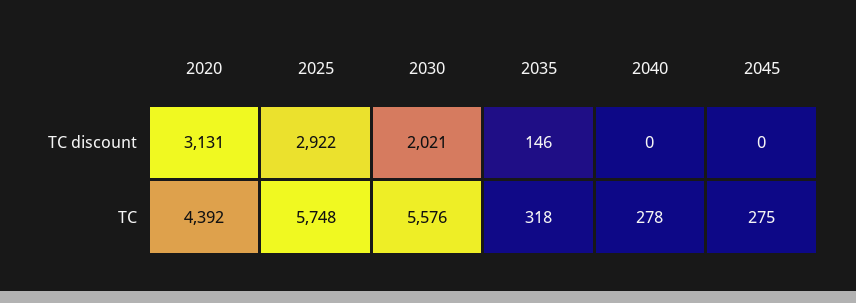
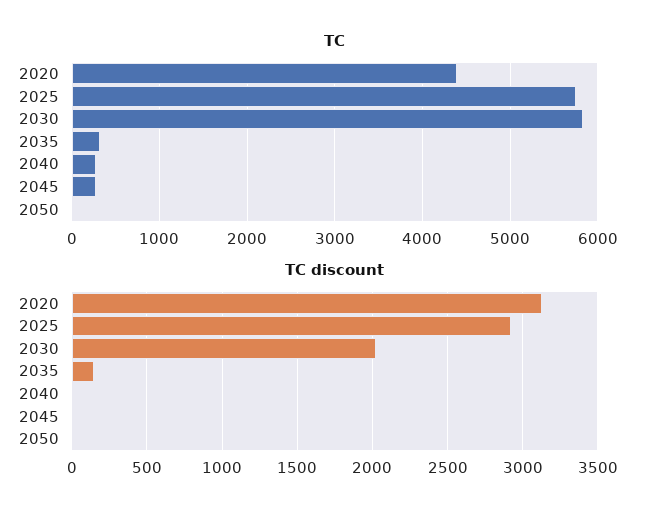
TC, 2030: 5576 -> 5800
TC, 2050: none -> 0
TC discount, 2050: none -> 0

